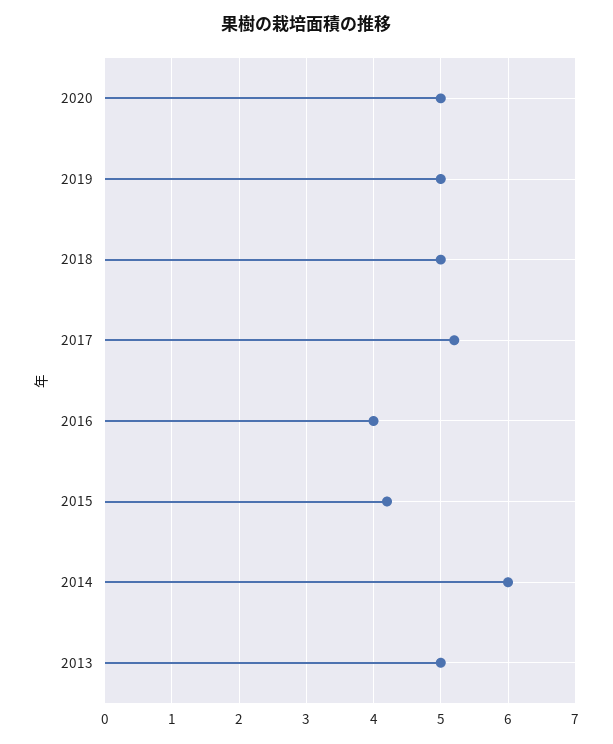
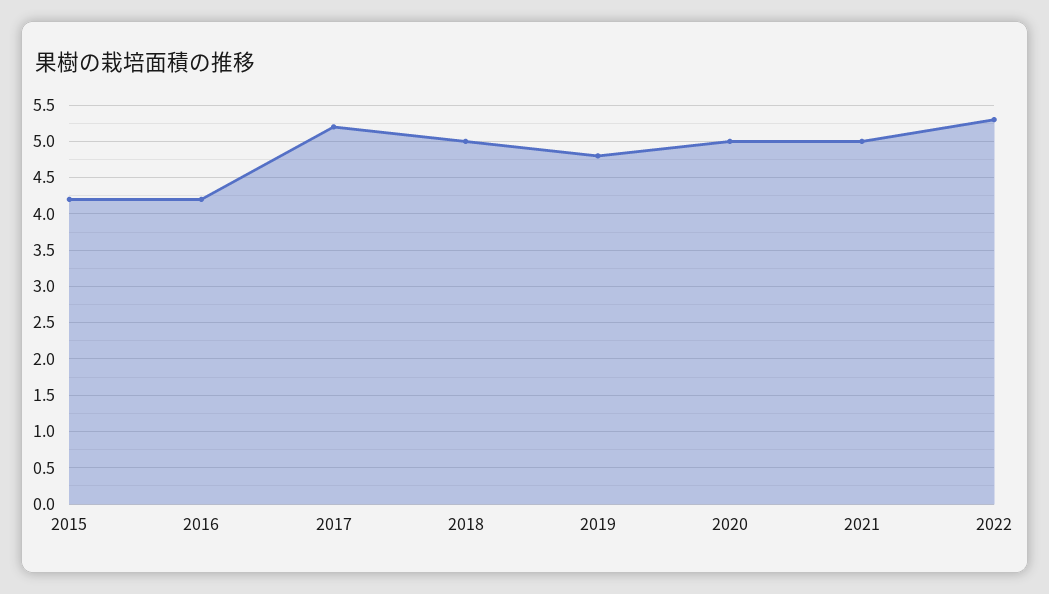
2019: 5 -> 4.8
2016: 4 -> 4.2
2014: 6 -> none
2013: 5 -> none
2021: none -> 5
2022: none -> 5.3

